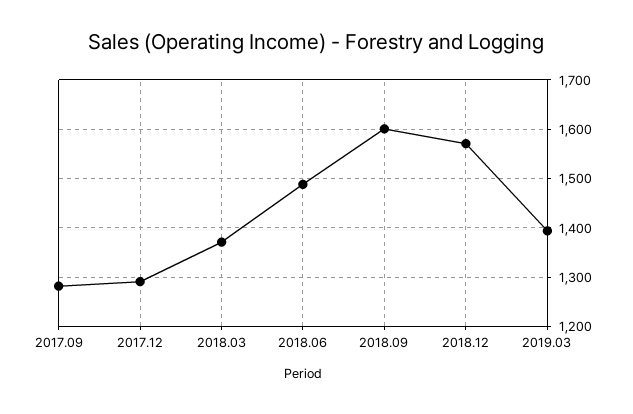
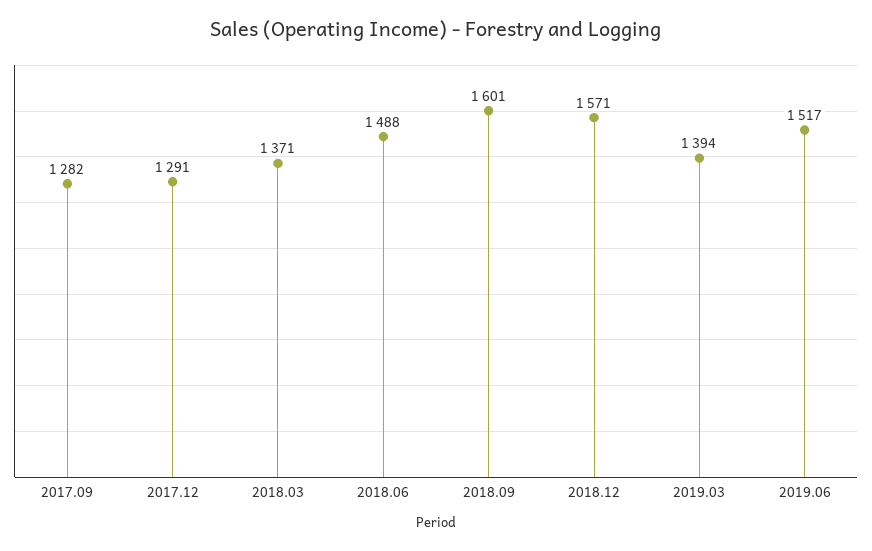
2019.06: none -> 1517

